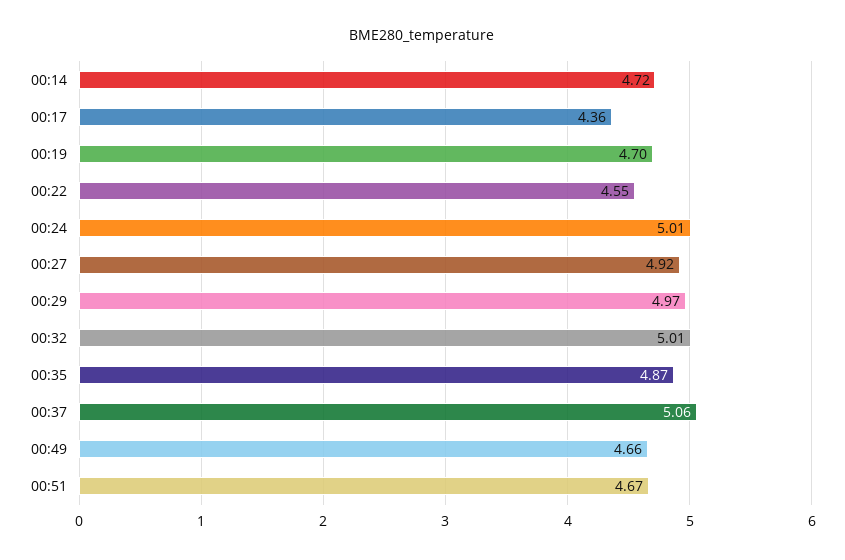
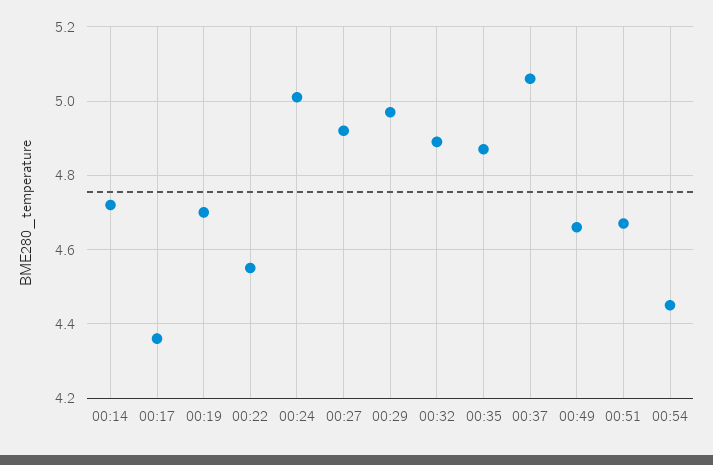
00:32: 5.01 -> 4.9
00:54: none -> 4.45

